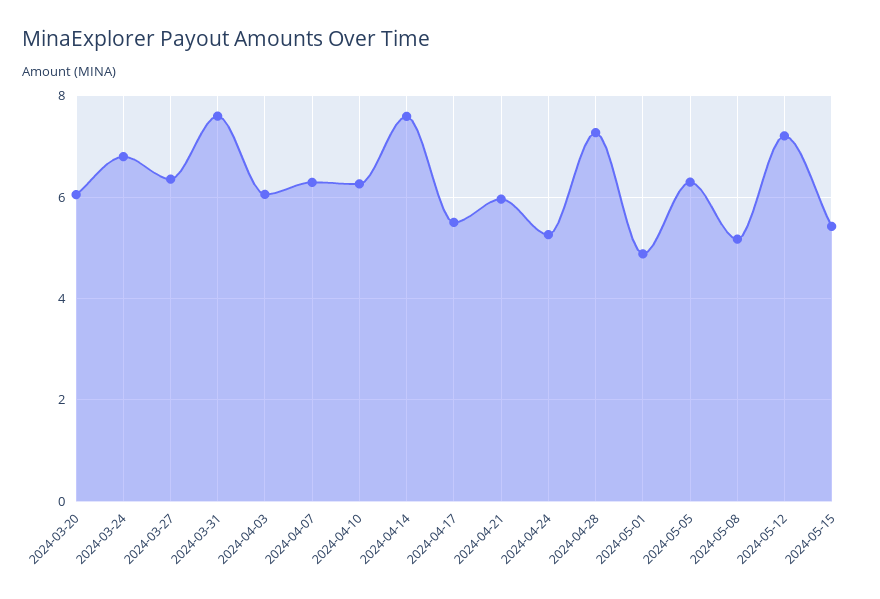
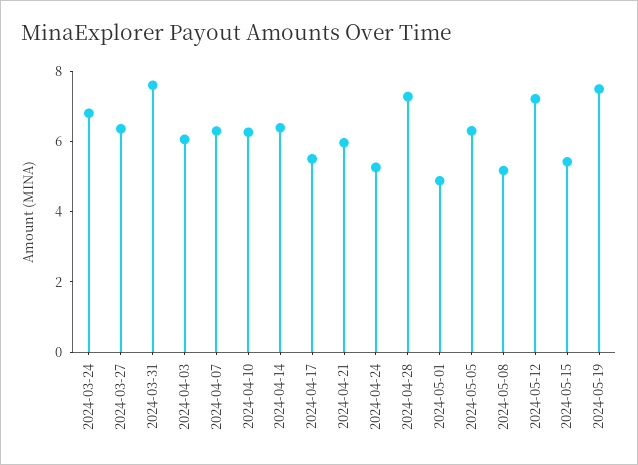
2024-03-20: 6 -> none
2024-04-14: 7.6 -> 6.5
2024-05-19: none -> 7.5

